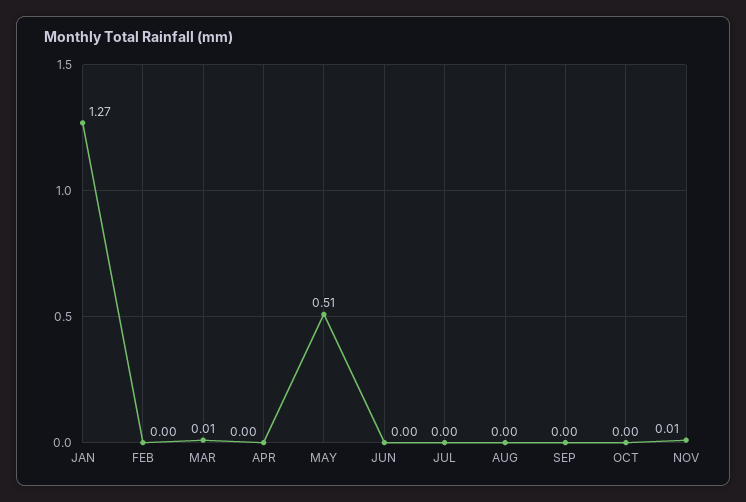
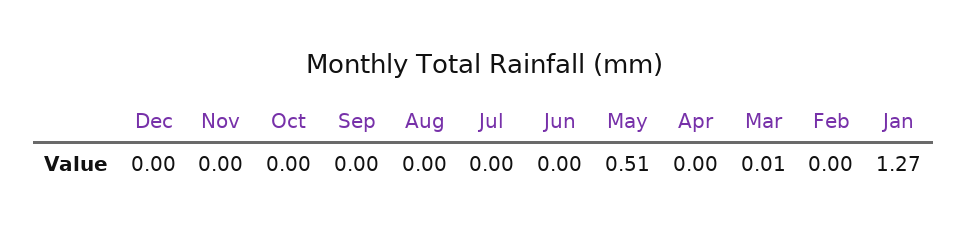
NOV: 0.01 -> 0
Dec: none -> 0

